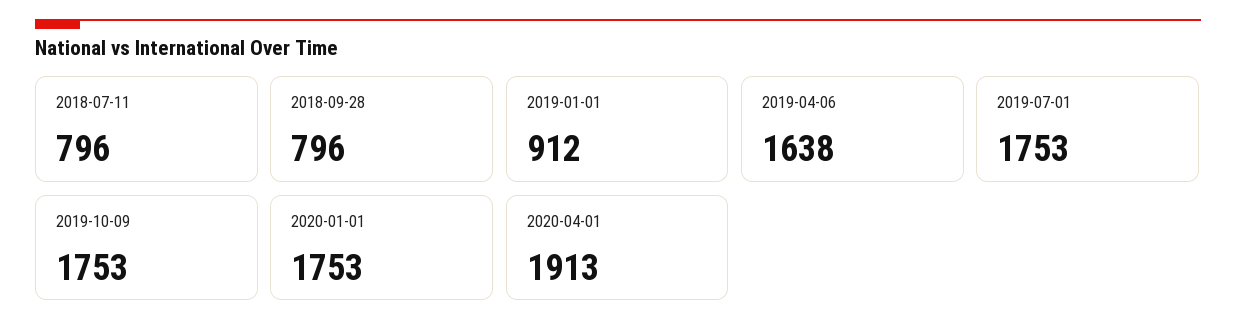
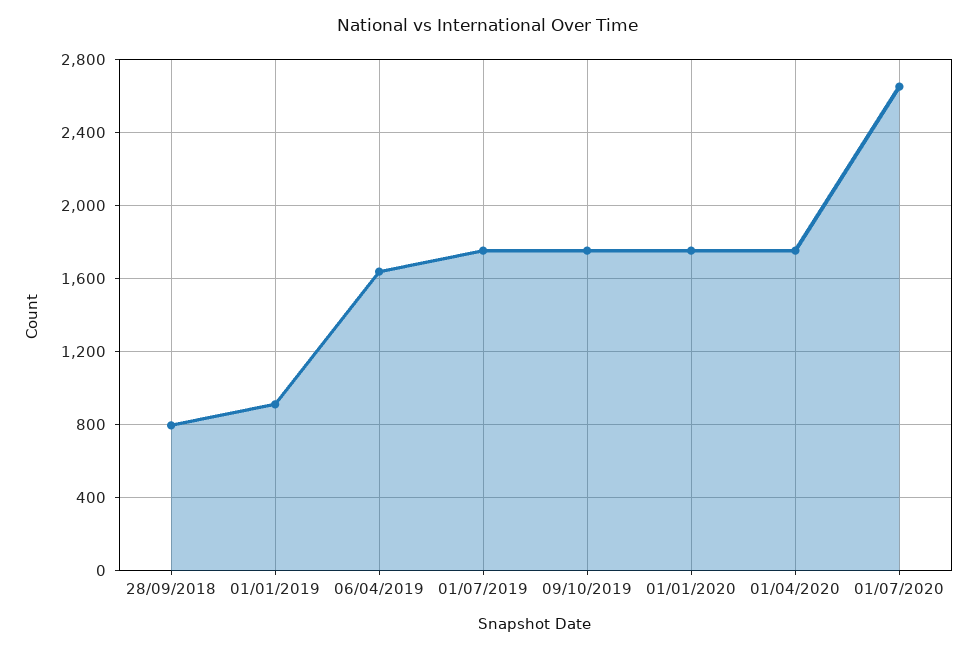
2018-07-11: 796 -> none
2020-04-01: 1913 -> 1750
01/07/2020: none -> 2650

